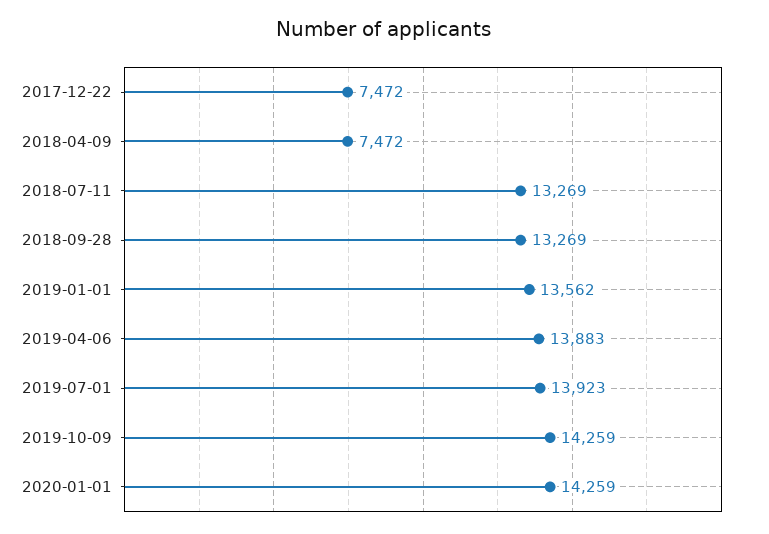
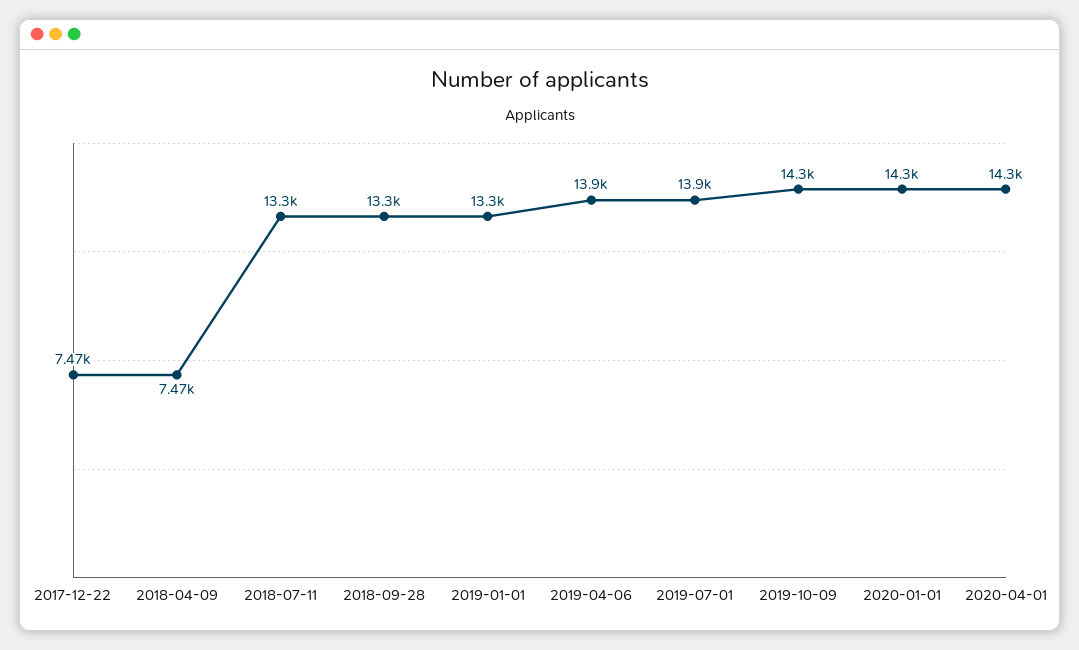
2019-01-01: 13562 -> 13300
2020-04-01: none -> 14300

